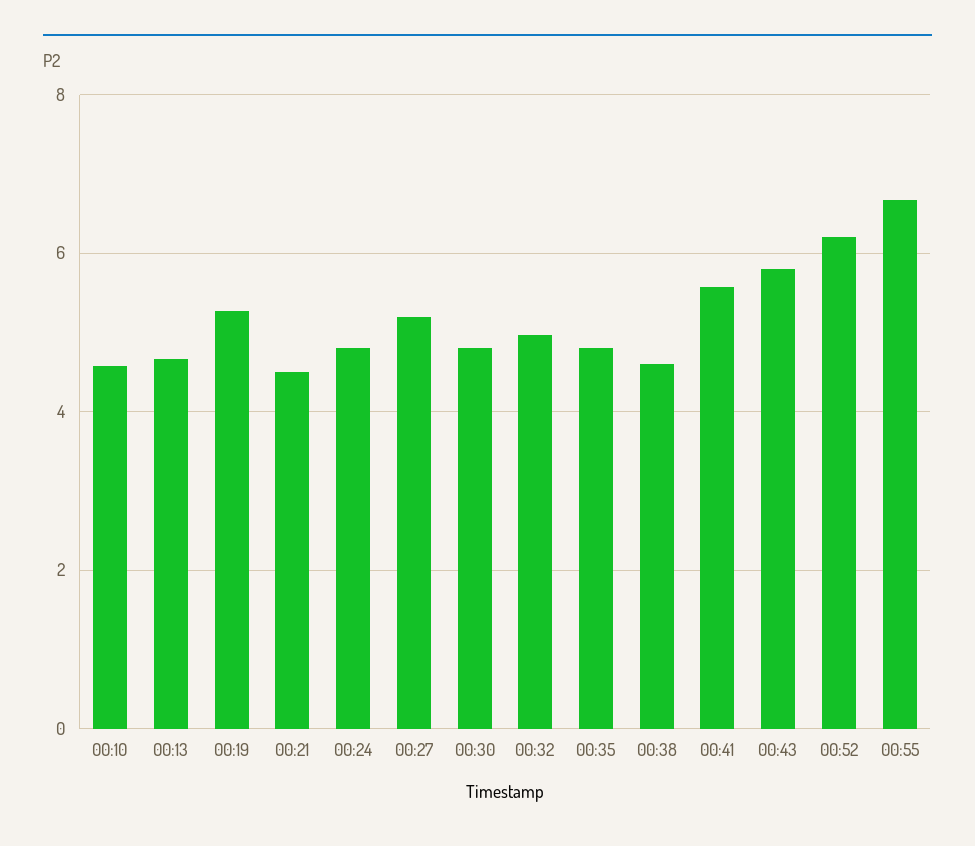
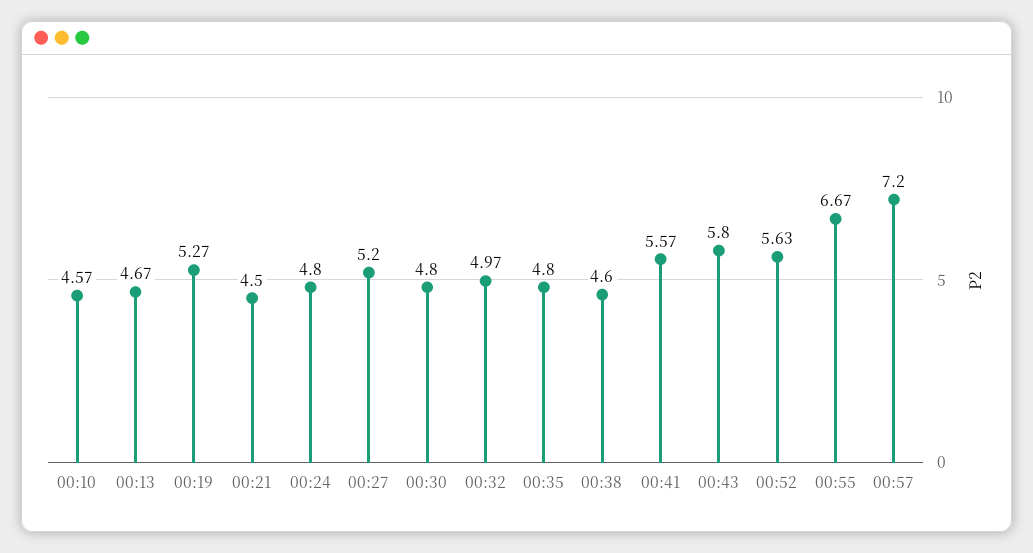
00:52: 6.2 -> 5.63
00:57: none -> 7.2

